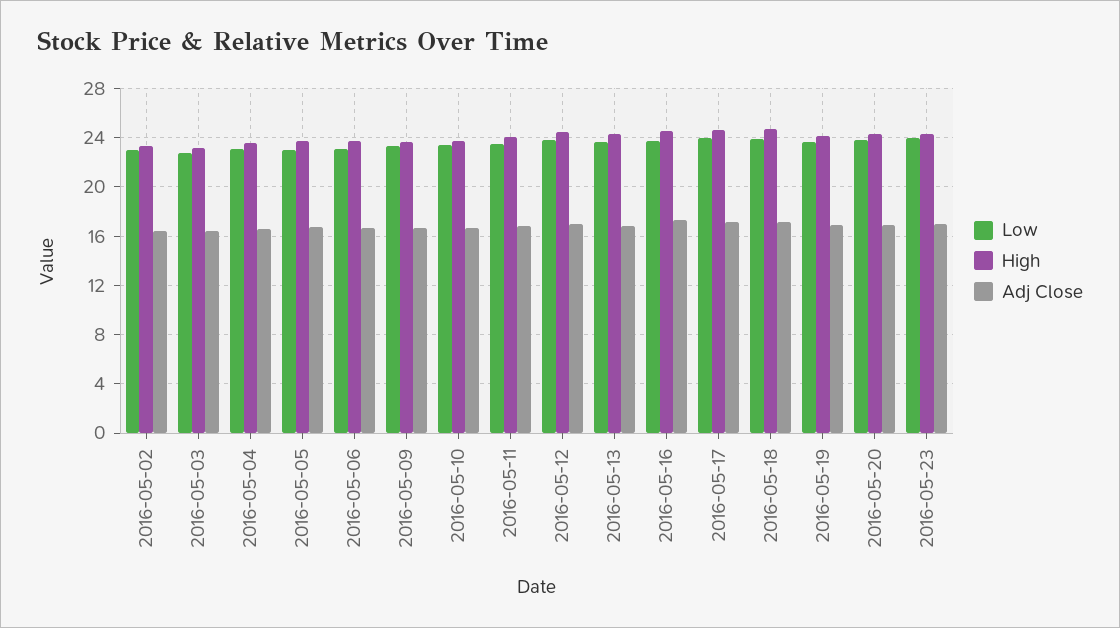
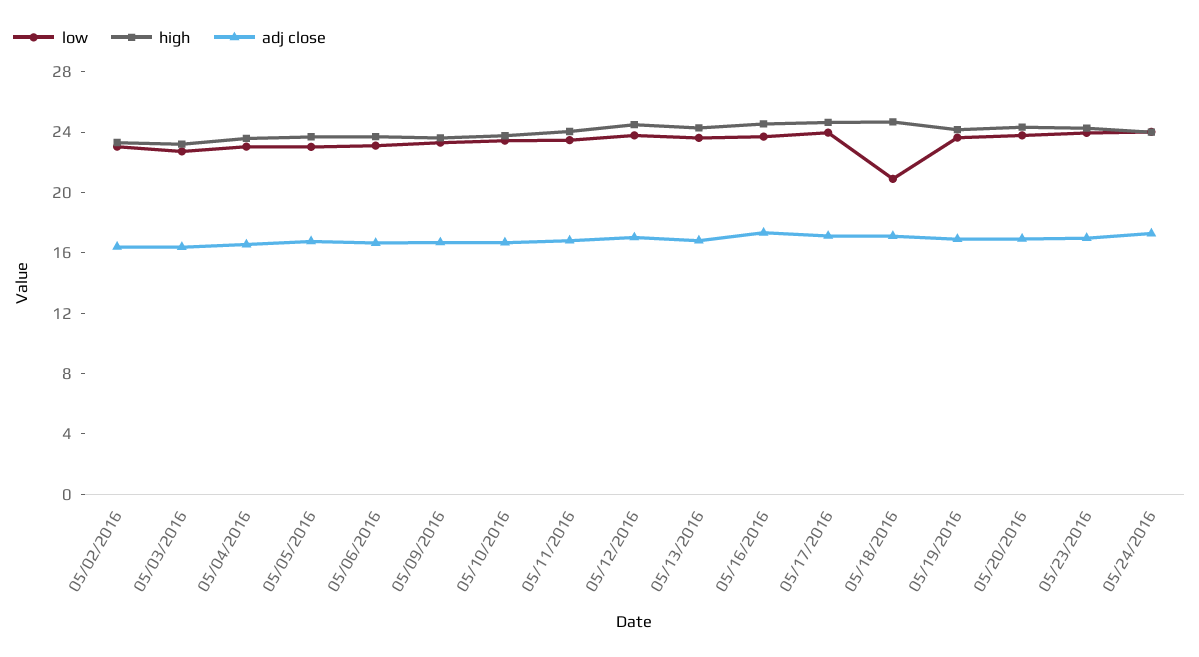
Low, 2016-05-18: 24 -> 21
Low, 05/24/2016: none -> 24
High, 05/24/2016: none -> 24
Adj Close, 05/24/2016: none -> 17

